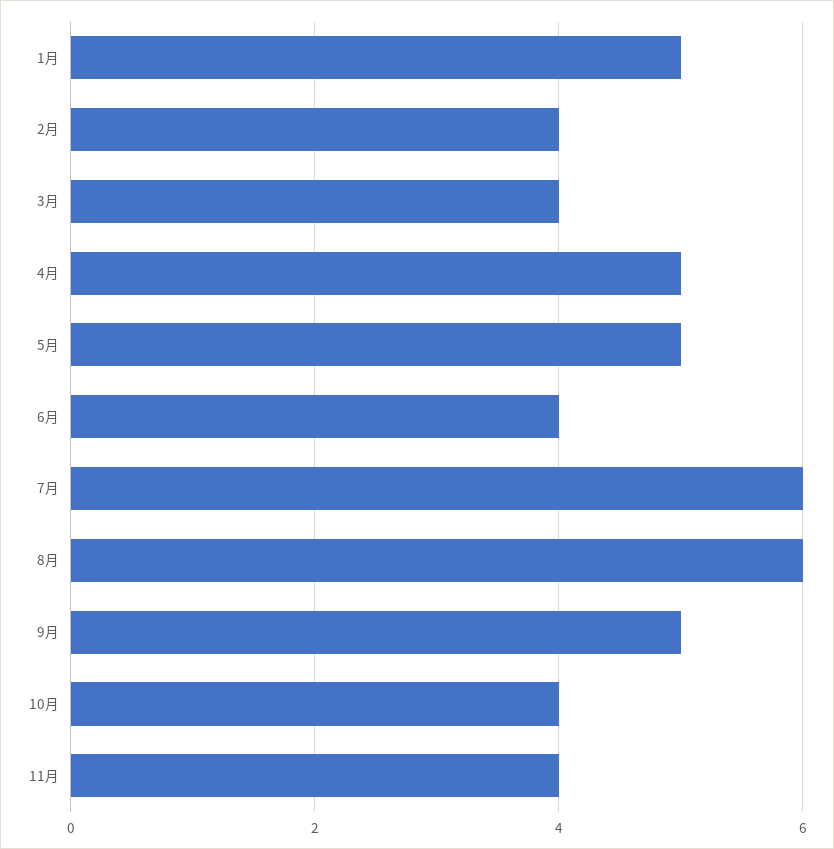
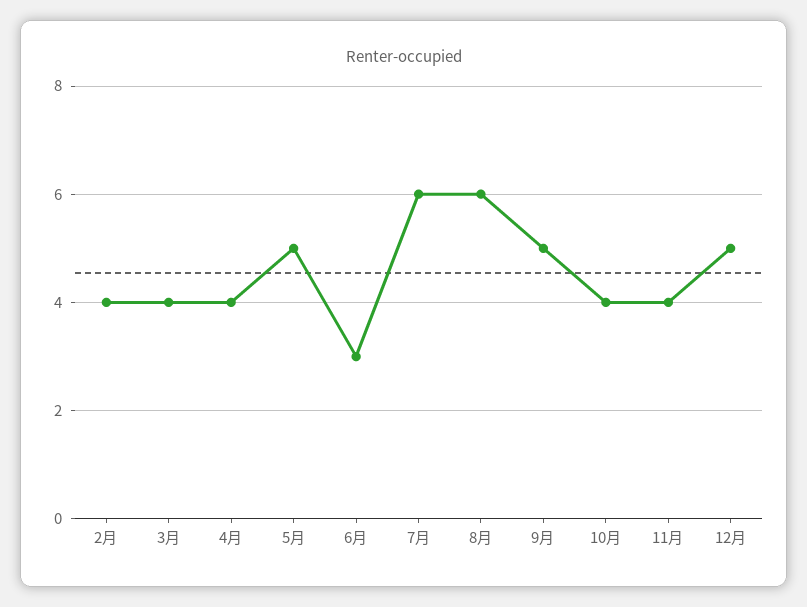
1月: 5 -> none
4月: 5 -> 4
6月: 4 -> 3
12月: none -> 5

